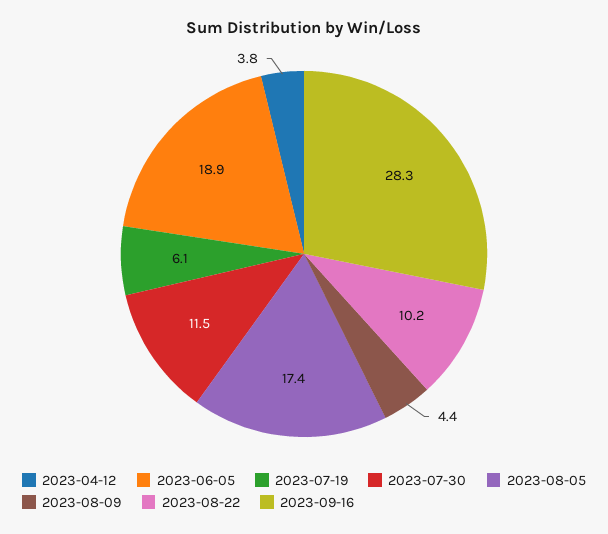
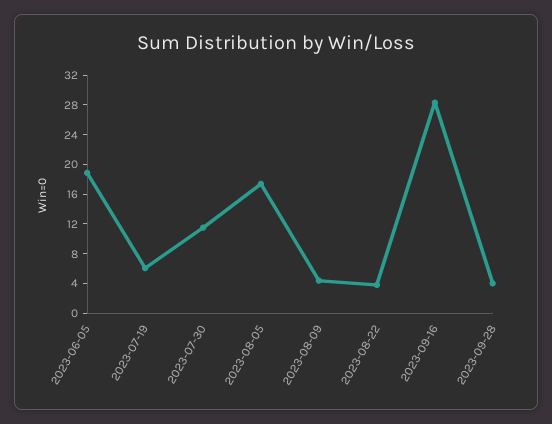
2023-04-12: 3.8 -> none
2023-08-22: 10.2 -> 4
2023-09-28: none -> 4

